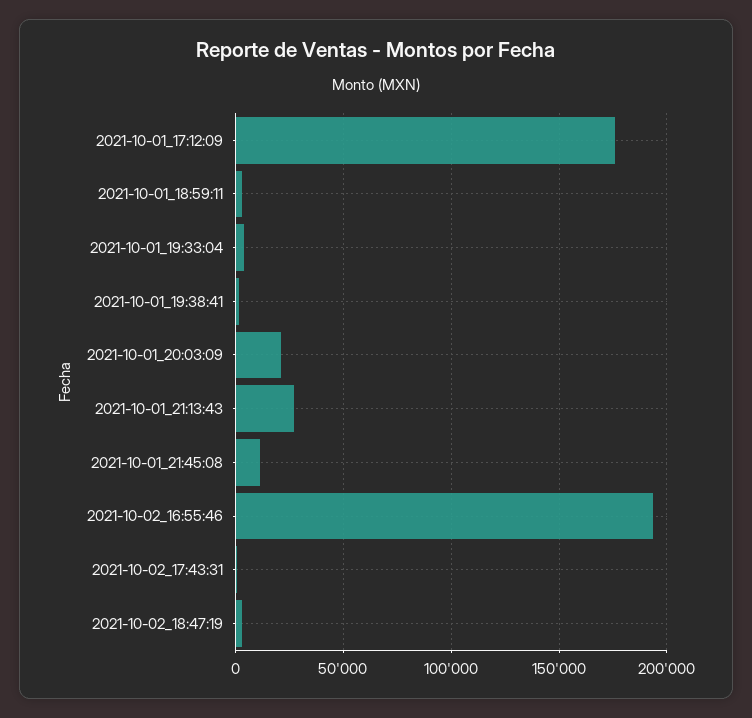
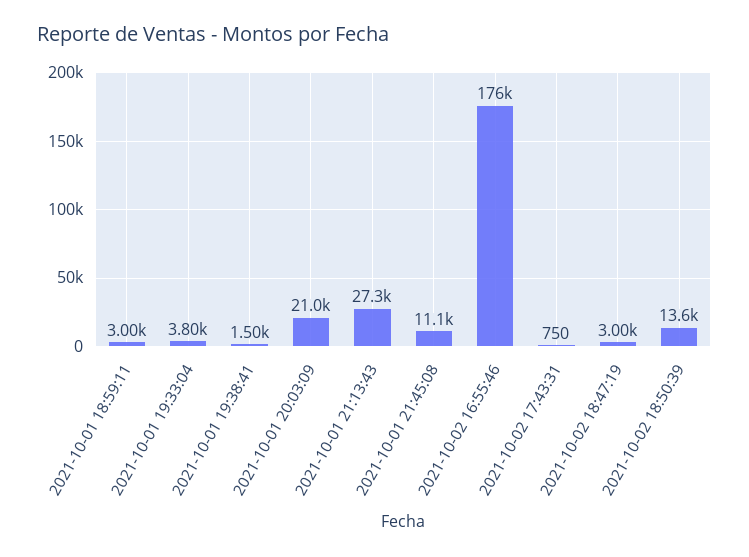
2021-10-01_17:12:09: 175000 -> none
2021-10-02_16:55:46: 195000 -> 176000
2021-10-02 18:50:39: none -> 13600

